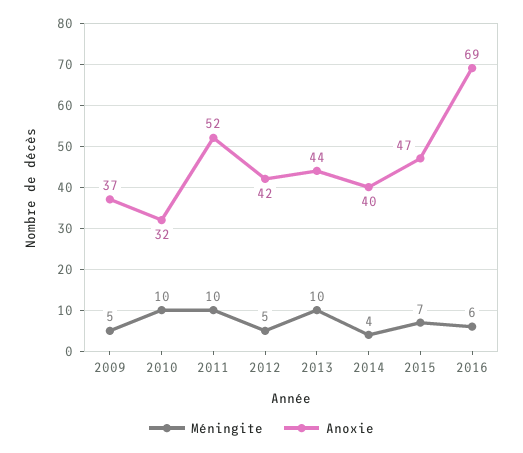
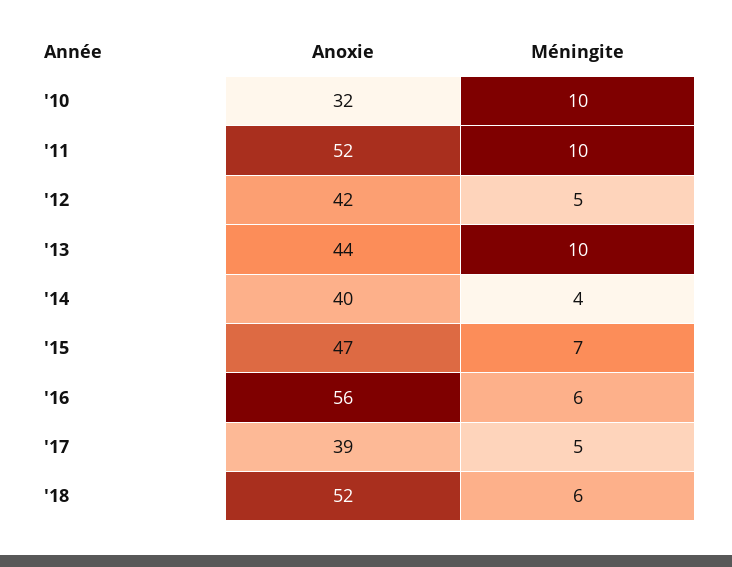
Méningite, 2009: 5 -> none
Anoxie, 2009: 37 -> none
Anoxie, 2016: 69 -> 56
Anoxie, '17: none -> 39
Méningite, '17: none -> 5
Anoxie, '18: none -> 52
Méningite, '18: none -> 6

